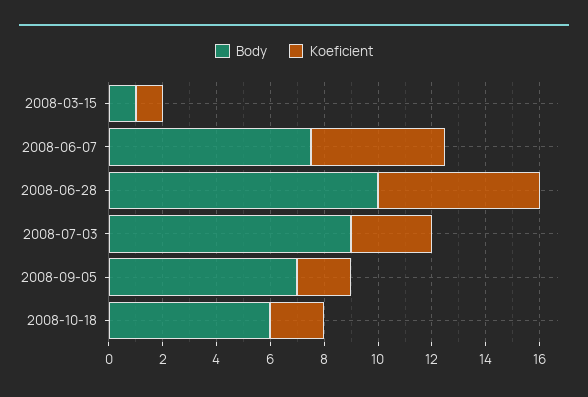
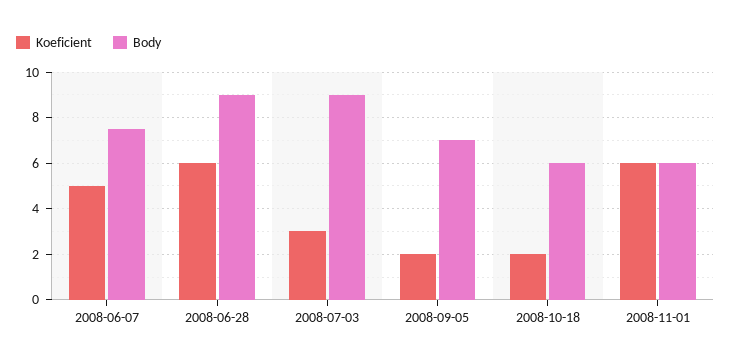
Body, 2008-03-15: 1 -> none
Koeficient, 2008-03-15: 1 -> none
Body, 2008-06-28: 10 -> 9
Koeficient, 2008-11-01: none -> 6
Body, 2008-11-01: none -> 6

